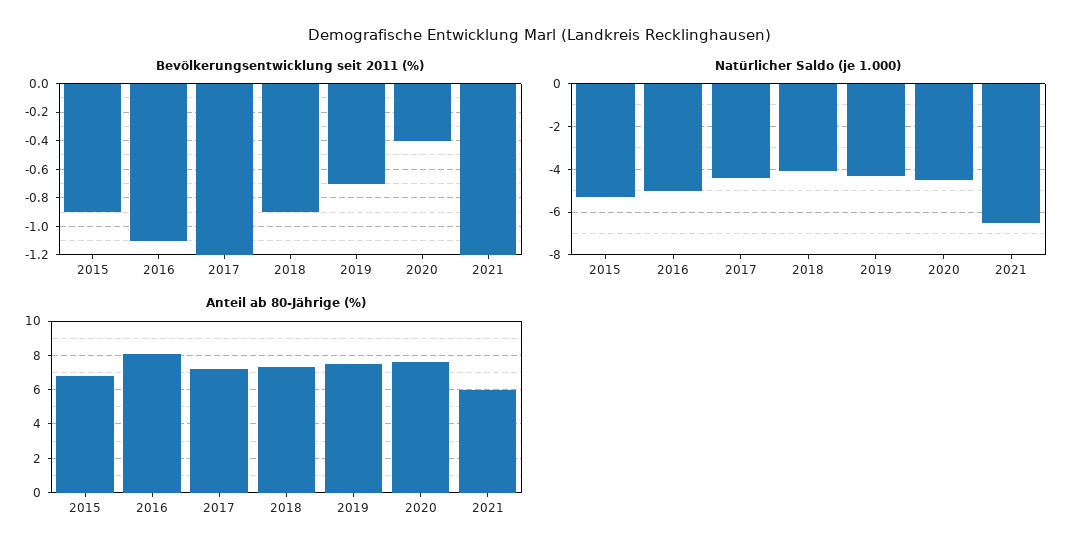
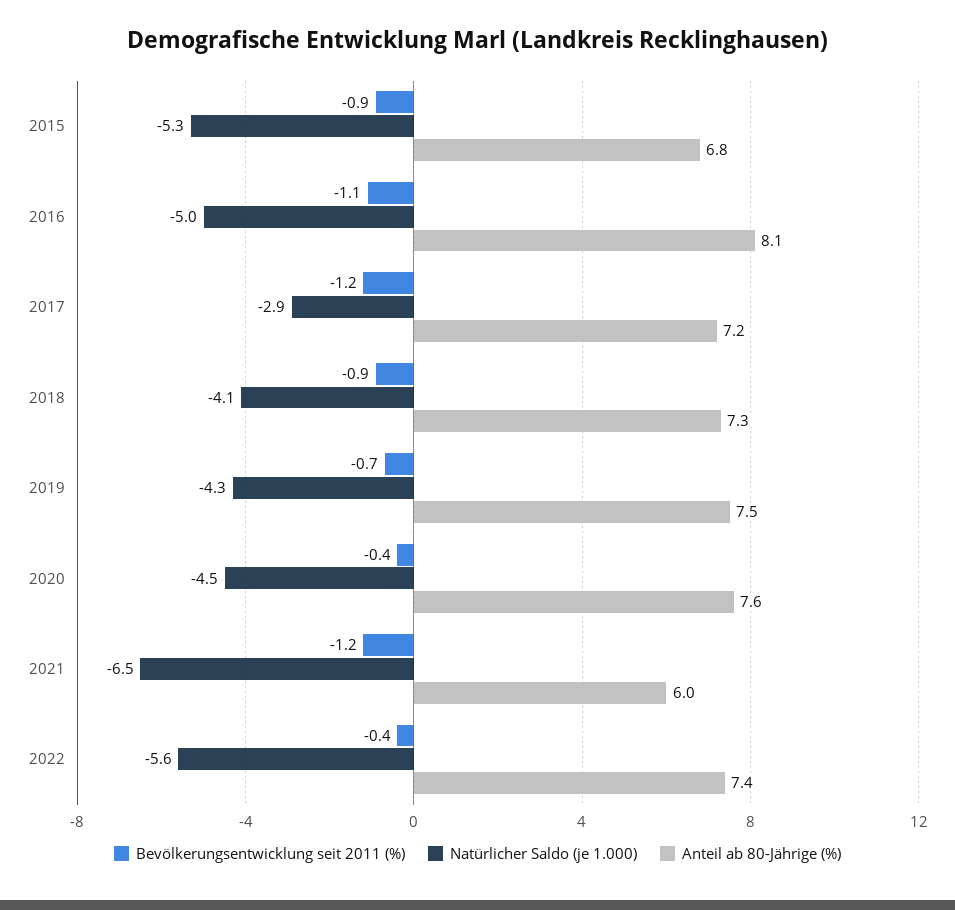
Natürlicher Saldo (je 1.000), 2017: -4.5 -> -2.9
Bevölkerungsentwicklung seit 2011 (%), 2022: none -> -0.4
Natürlicher Saldo (je 1.000), 2022: none -> -5.6
Anteil ab 80-Jährige (%), 2022: none -> 7.4

